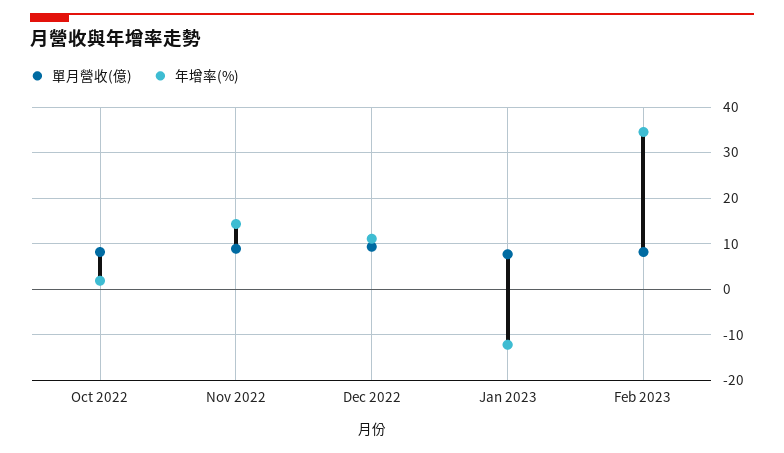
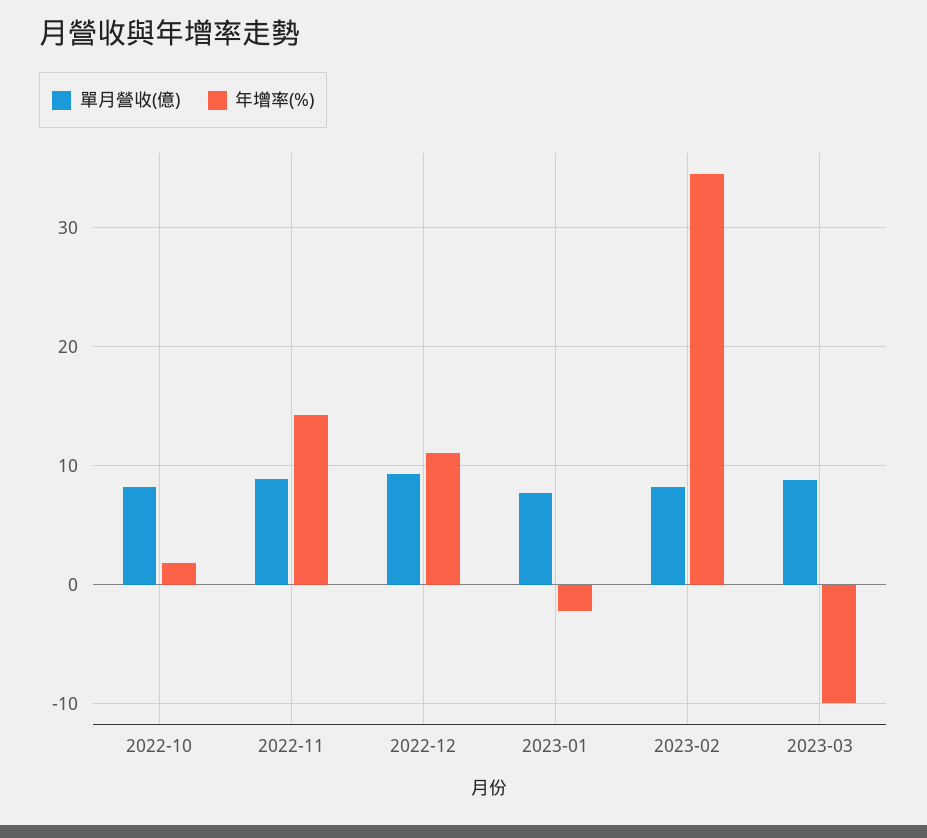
年增率(%), Jan 2023: -12 -> -2
單月營收(億), 2023-03: none -> 9
年增率(%), 2023-03: none -> -10

